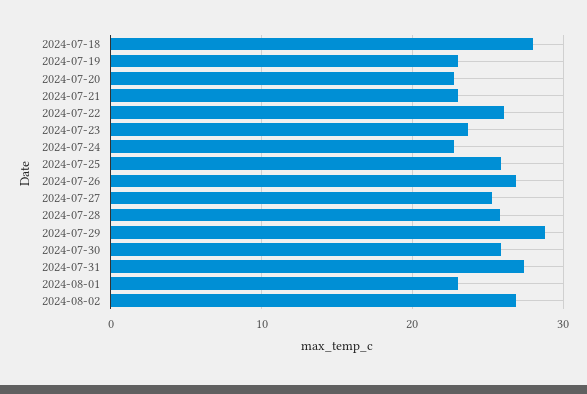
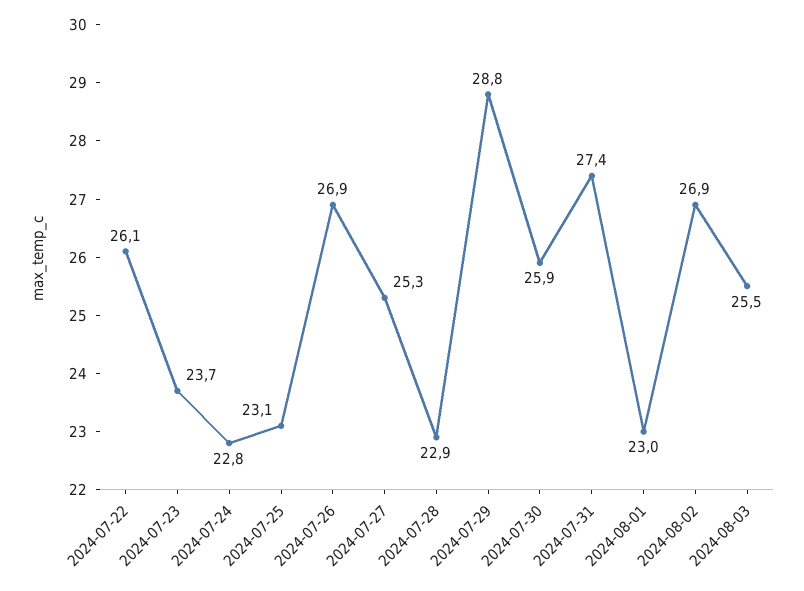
2024-07-18: 28 -> none
2024-07-19: 23 -> none
2024-07-20: 23 -> none
2024-07-21: 23 -> none
2024-07-25: 26 -> 23.1
2024-07-28: 26 -> 22.9
2024-08-03: none -> 25.5

